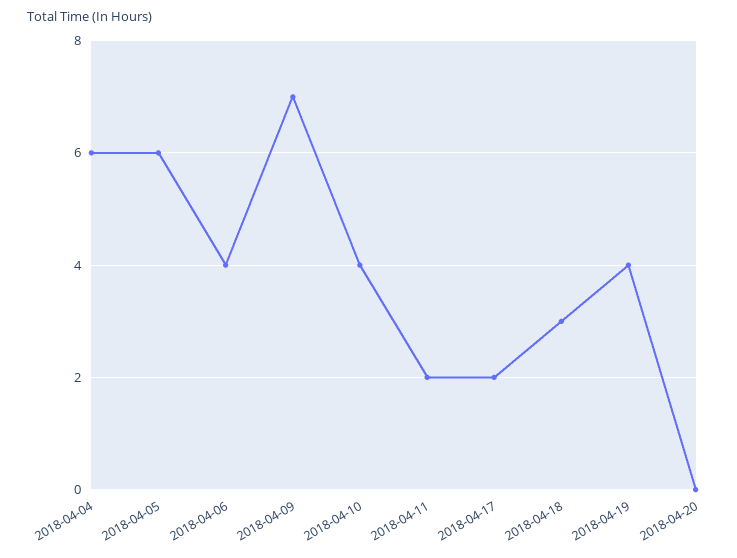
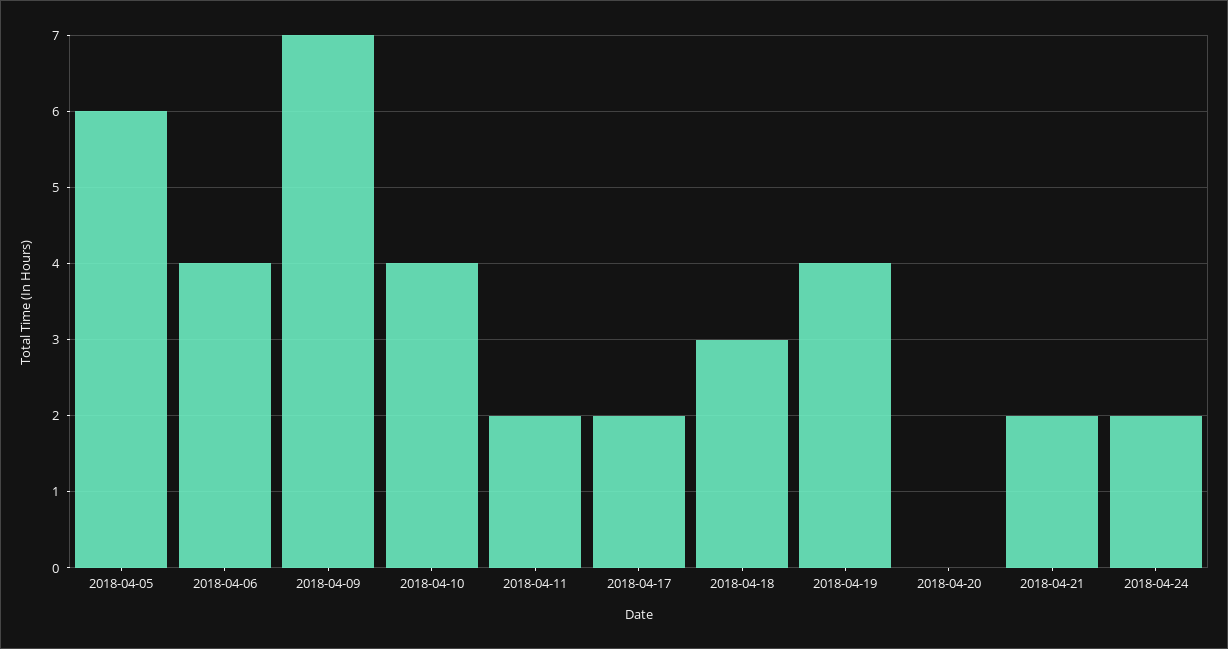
2018-04-04: 6 -> none
2018-04-21: none -> 2
2018-04-24: none -> 2

